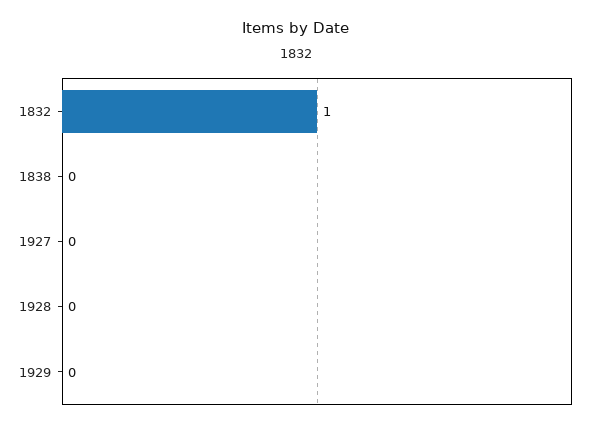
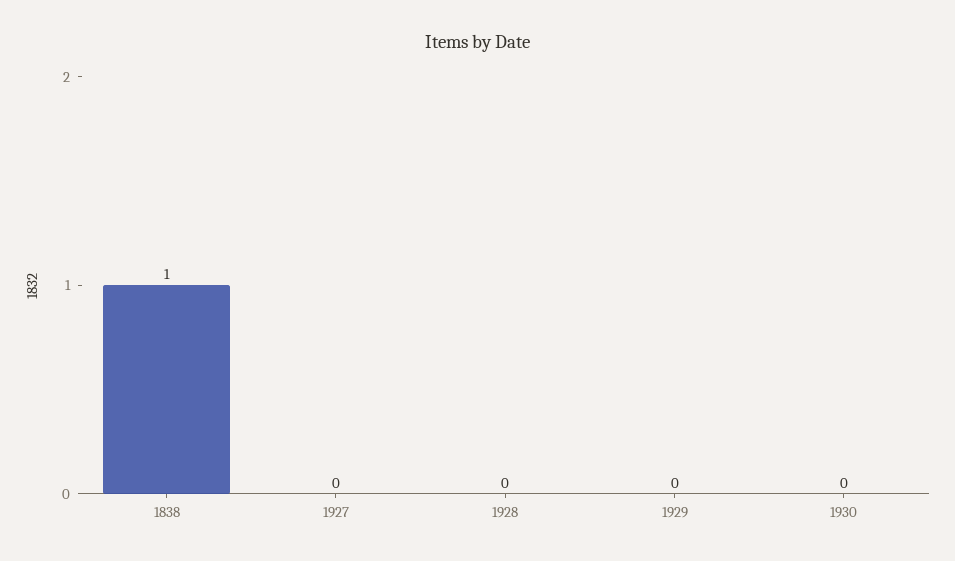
1832: 1 -> none
1838: 0 -> 1
1930: none -> 0

